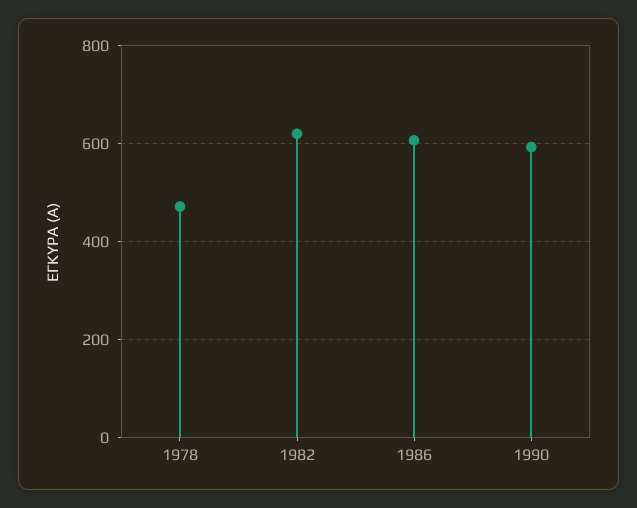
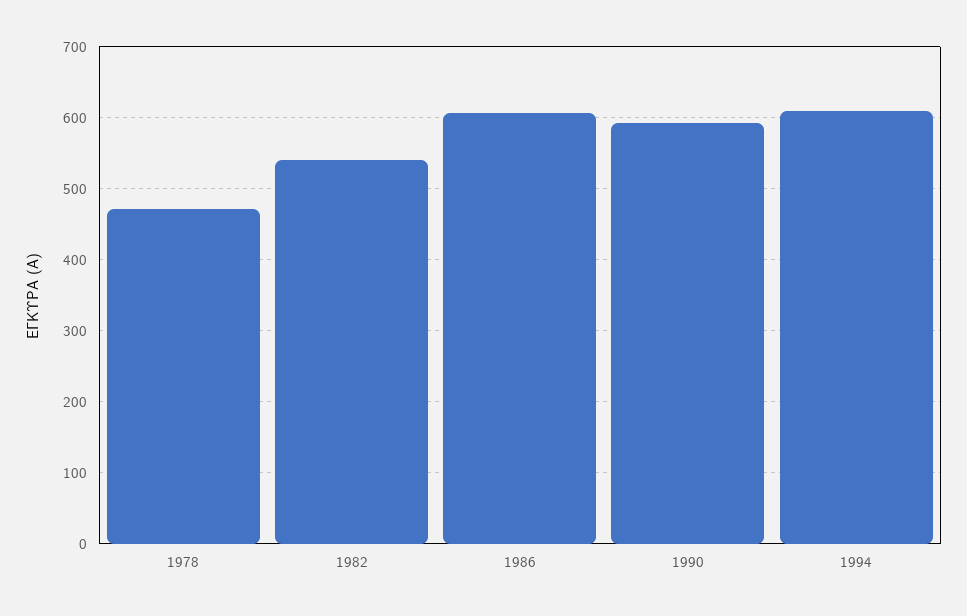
1982: 620 -> 540
1994: none -> 610

